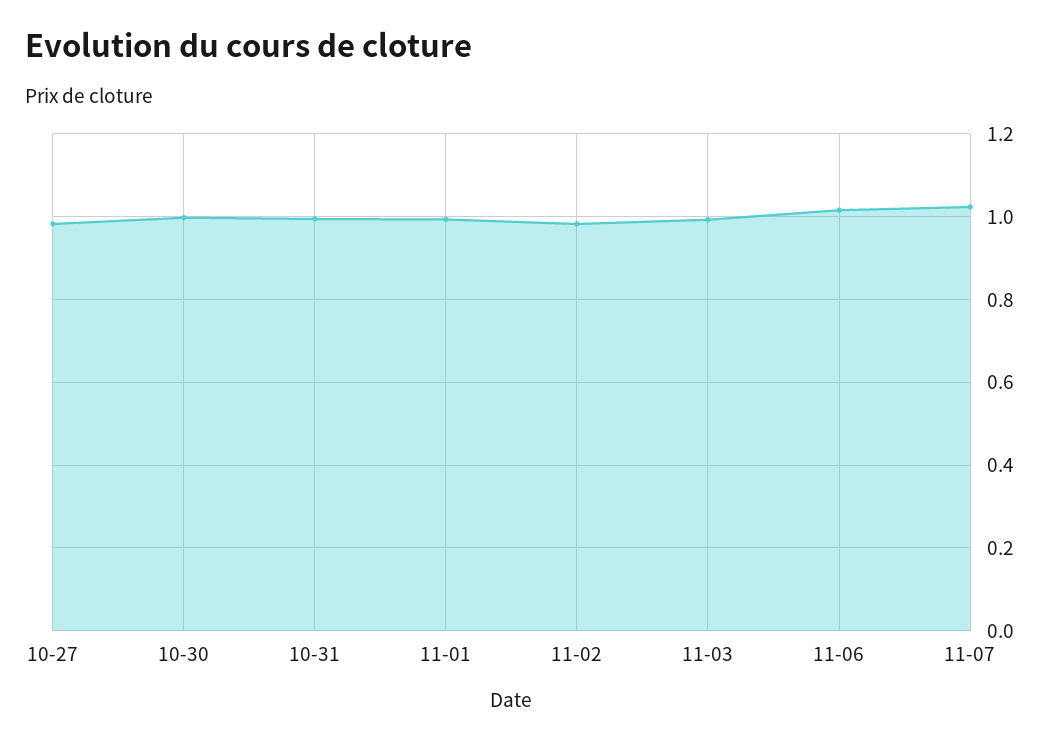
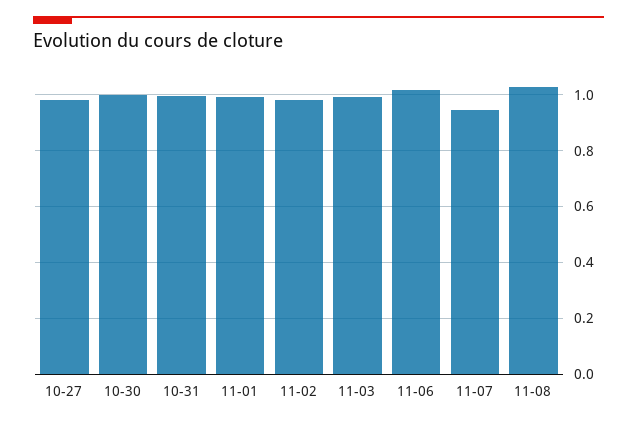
11-07: 1.02 -> 0.95
11-08: none -> 1.025

